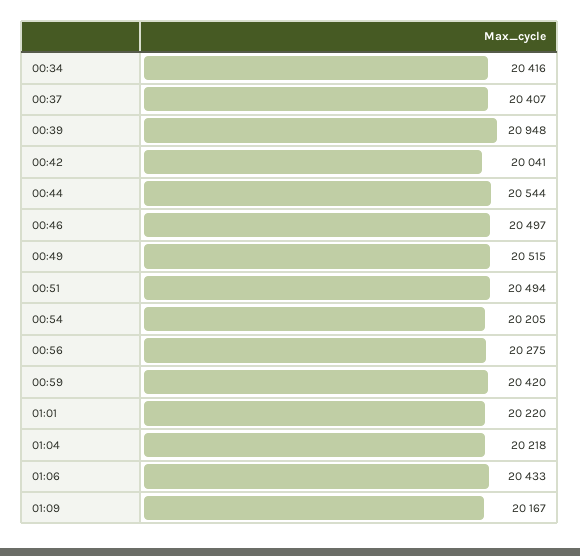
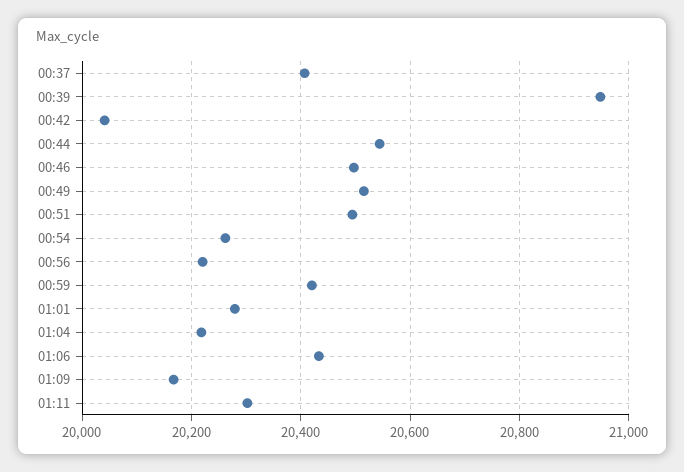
00:34: 20416 -> none
00:54: 20205 -> 20260
00:56: 20275 -> 20220
01:01: 20220 -> 20280
01:11: none -> 20300

